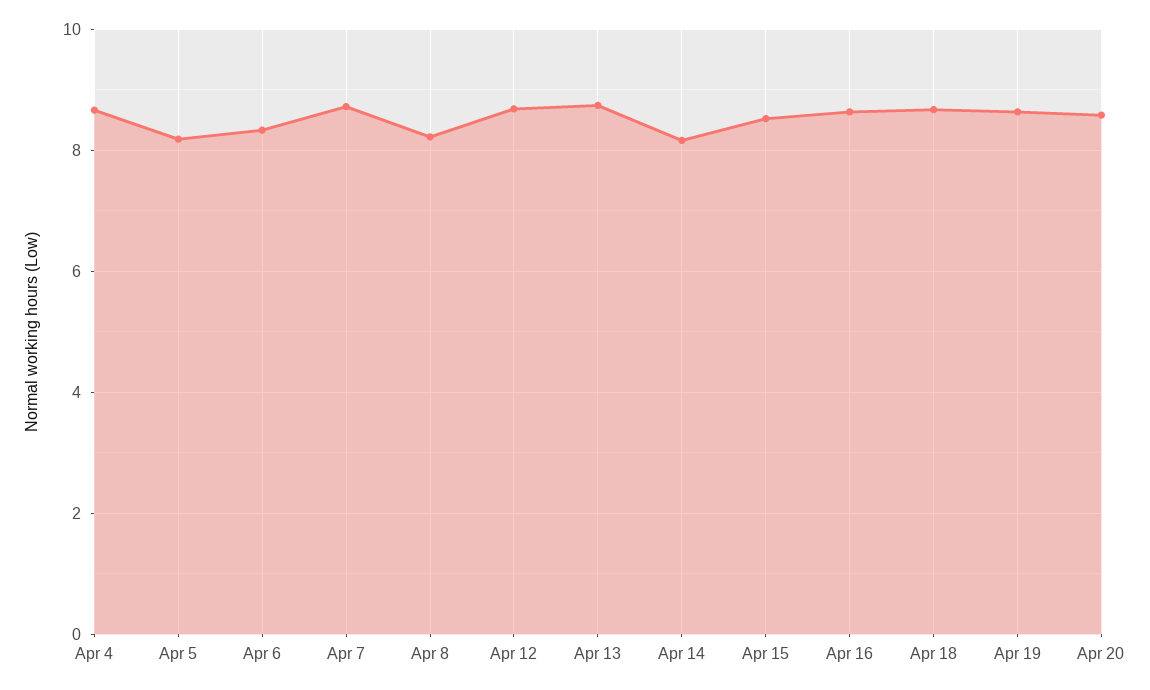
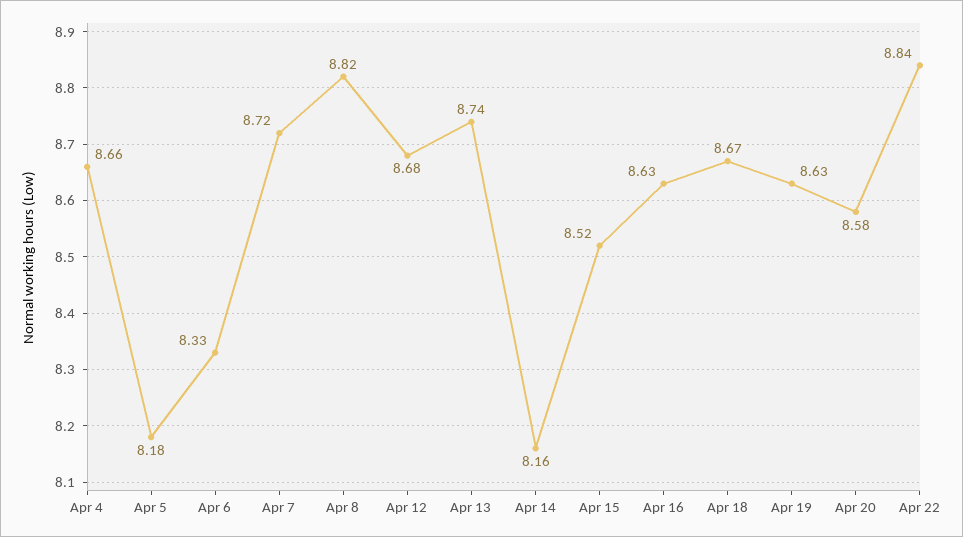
Apr 8: 8.2 -> 8.82
Apr 22: none -> 8.84

